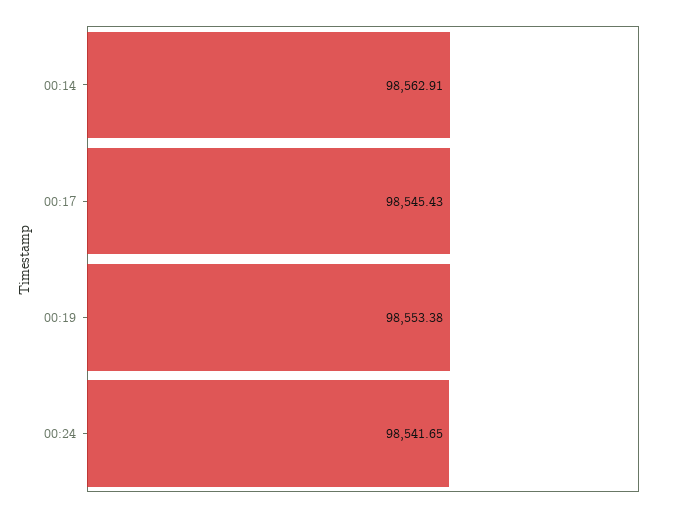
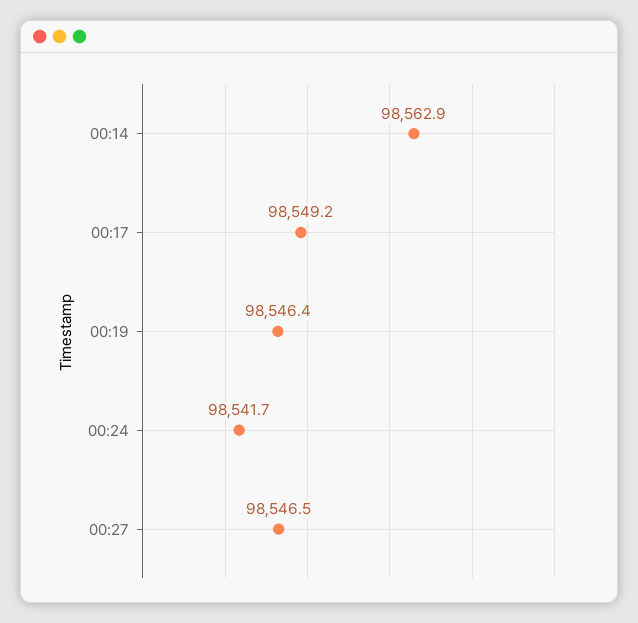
00:17: 98545.43 -> 98549.2
00:19: 98553.38 -> 98546.4
00:27: none -> 98546.5

